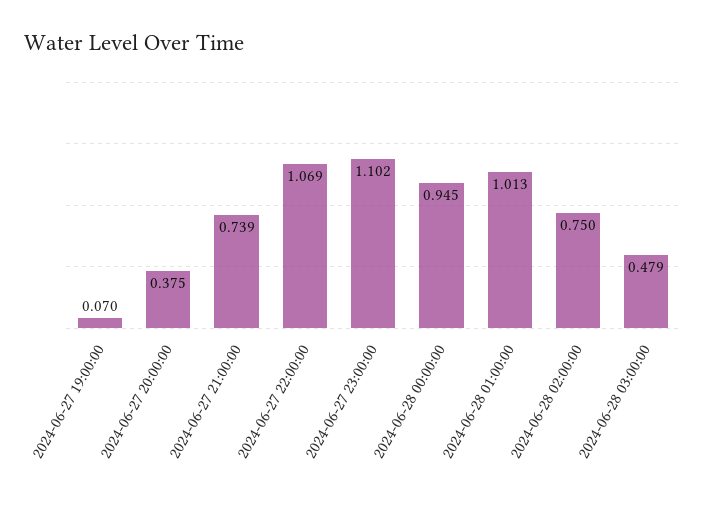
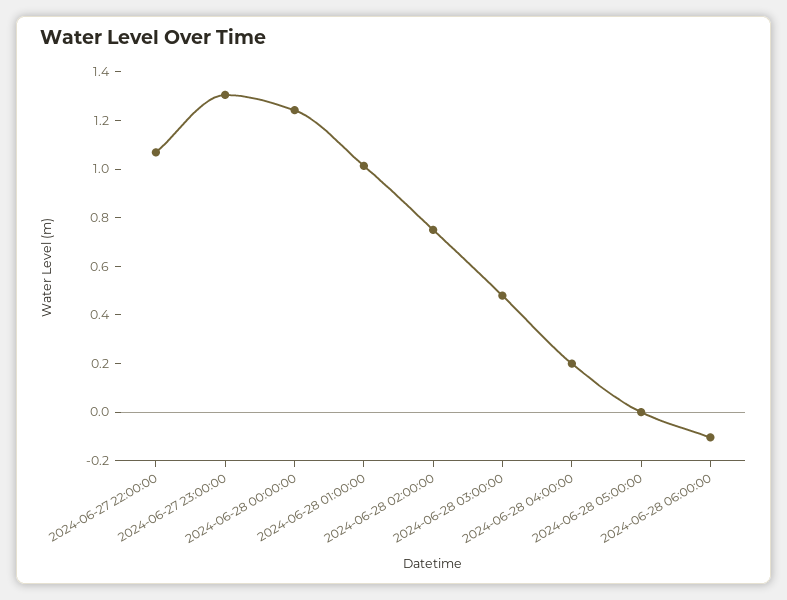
2024-06-27 19:00:00: 0.07 -> none
2024-06-27 20:00:00: 0.375 -> none
2024-06-27 21:00:00: 0.739 -> none
2024-06-27 23:00:00: 1.102 -> 1.3
2024-06-28 00:00:00: 0.945 -> 1.25
2024-06-28 04:00:00: none -> 0.2
2024-06-28 05:00:00: none -> 0
2024-06-28 06:00:00: none -> -0.1

